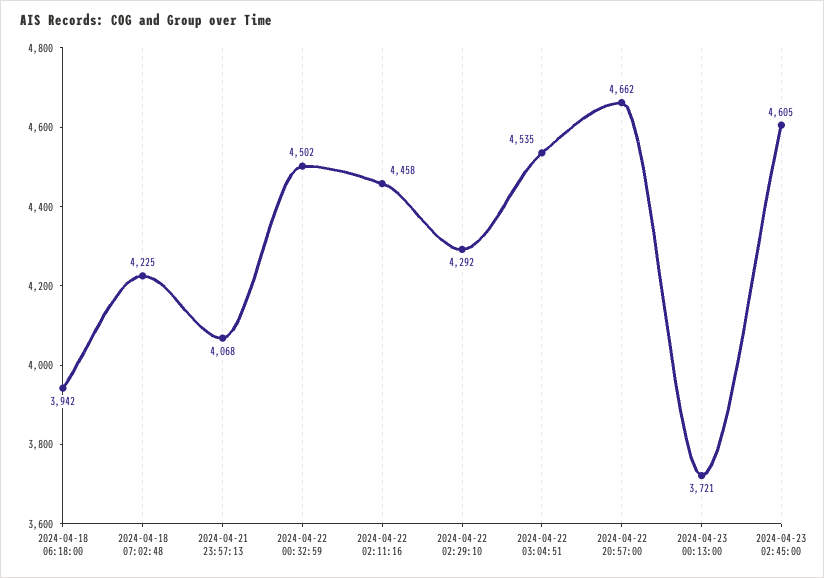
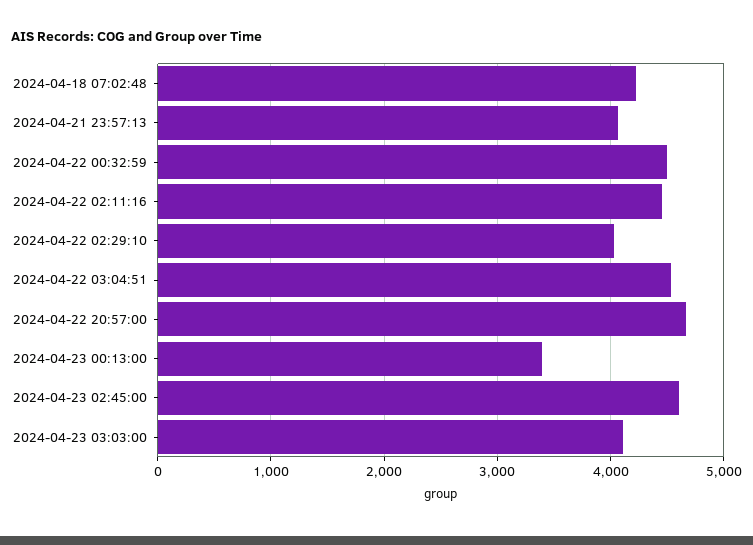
2024-04-18 06:18:00: 3942 -> none
2024-04-22 02:29:10: 4292 -> 4000
2024-04-23 00:13:00: 3721 -> 3400
2024-04-23 03:03:00: none -> 4100

